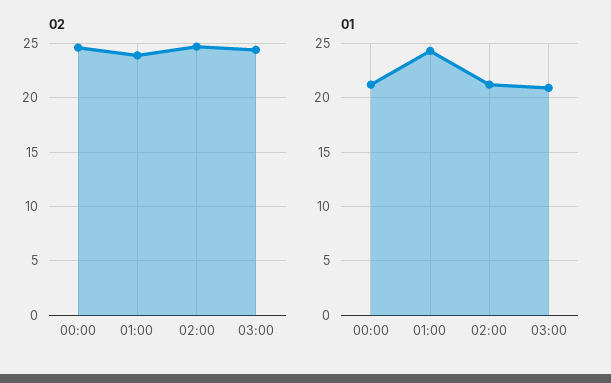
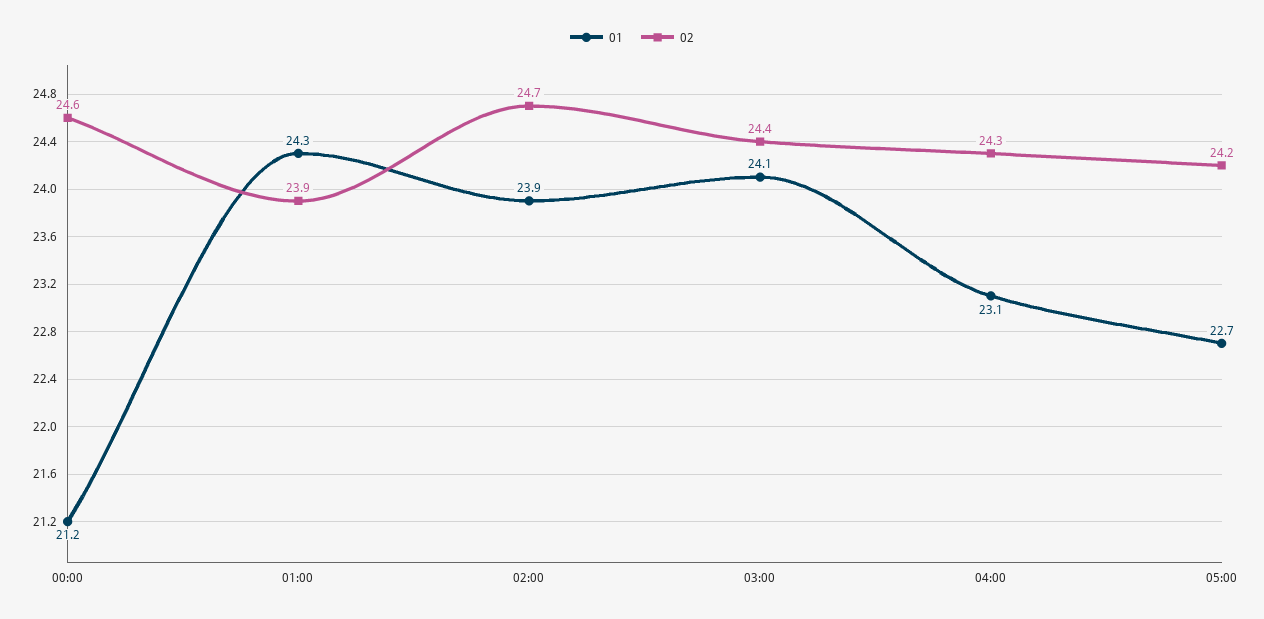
01, 02:00: 21 -> 23.9
01, 03:00: 21 -> 24.1
01, 04:00: none -> 23.1
02, 04:00: none -> 24.3
01, 05:00: none -> 22.7
02, 05:00: none -> 24.2

